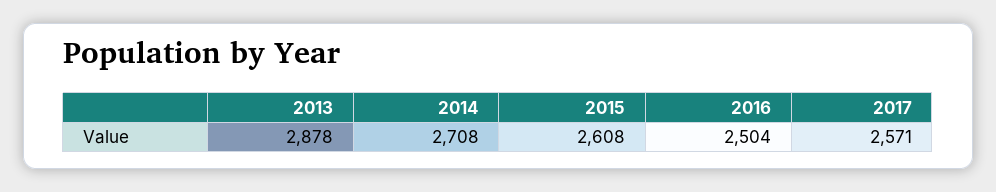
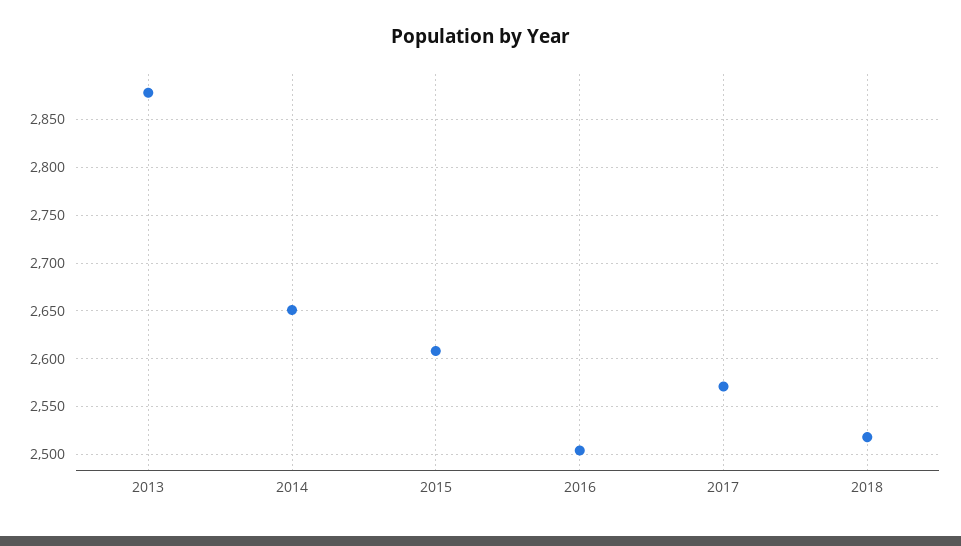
2014: 2708 -> 2650
2018: none -> 2520

